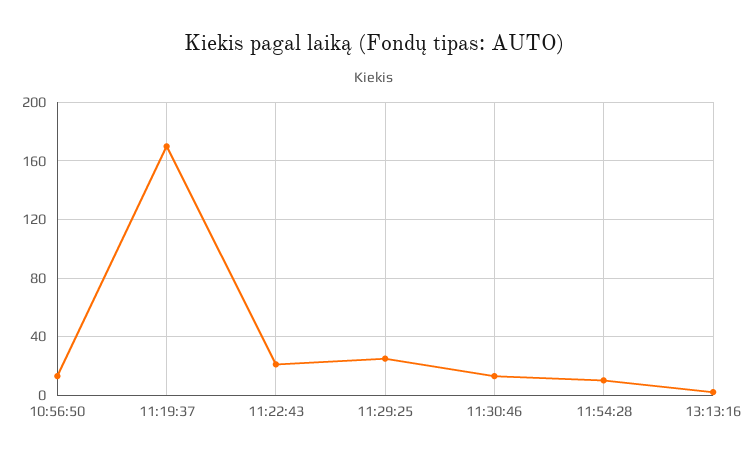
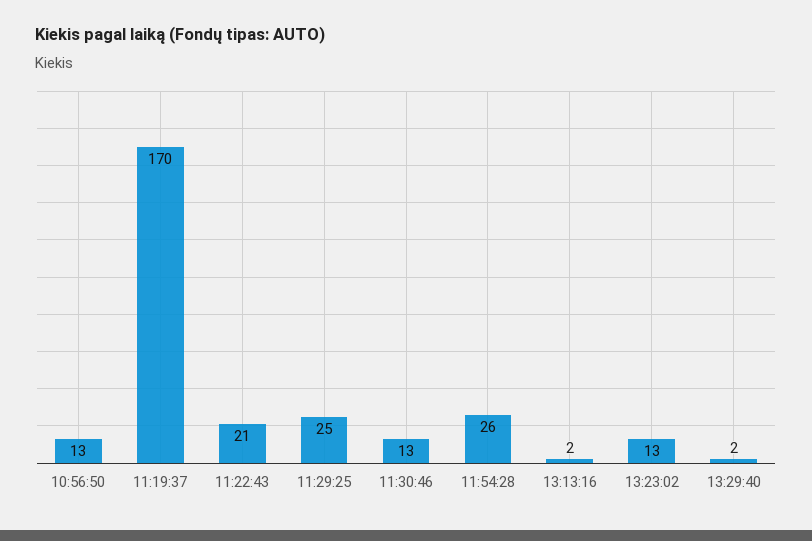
11:54:28: 10 -> 26
13:23:02: none -> 13
13:29:40: none -> 2

